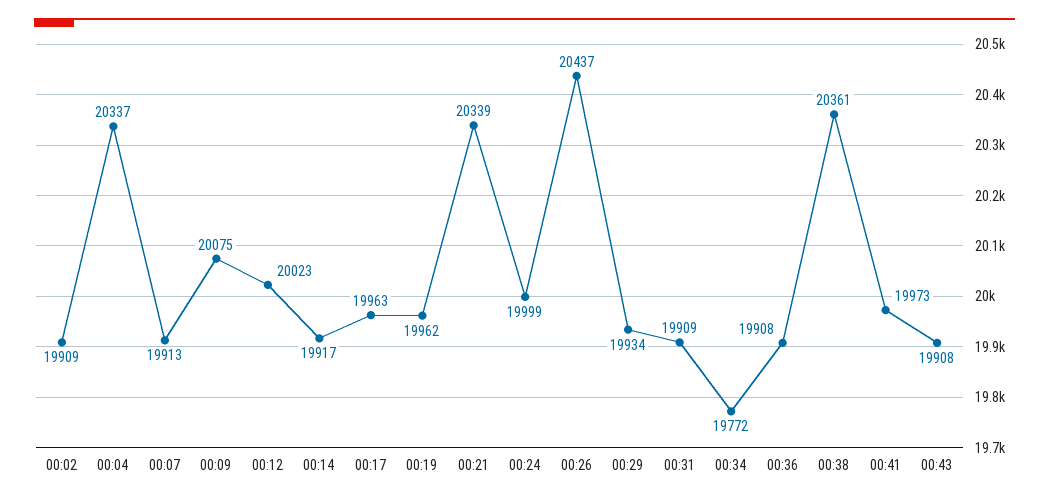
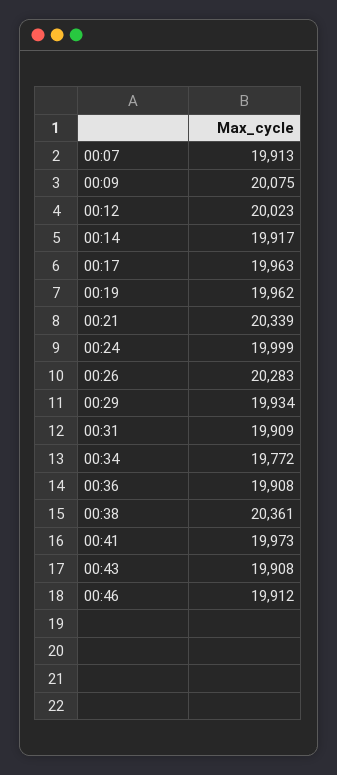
00:02: 19909 -> none
00:04: 20337 -> none
00:26: 20437 -> 20283
00:46: none -> 19912

